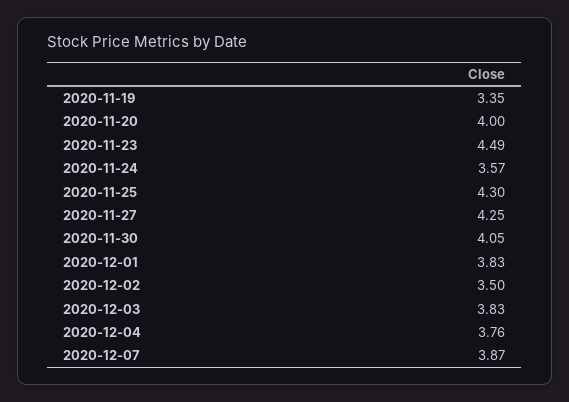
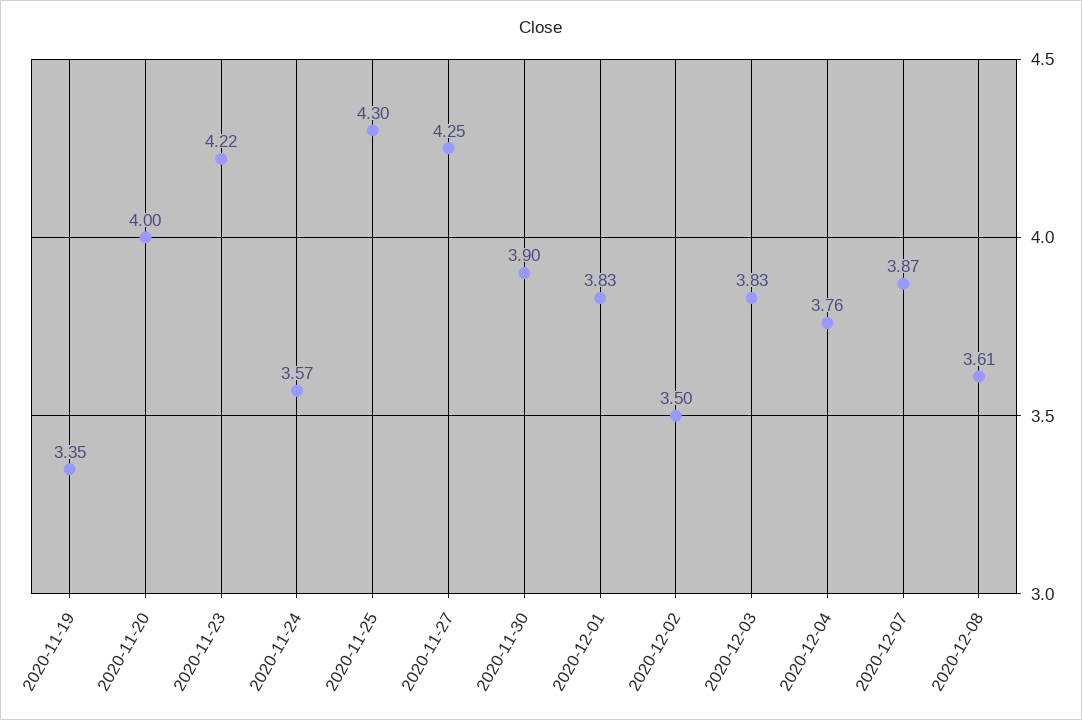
2020-11-23: 4.49 -> 4.22
2020-11-30: 4.05 -> 3.9
2020-12-08: none -> 3.61

